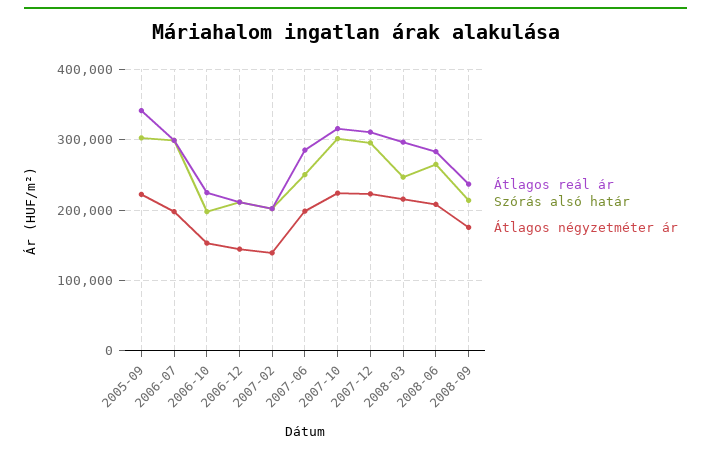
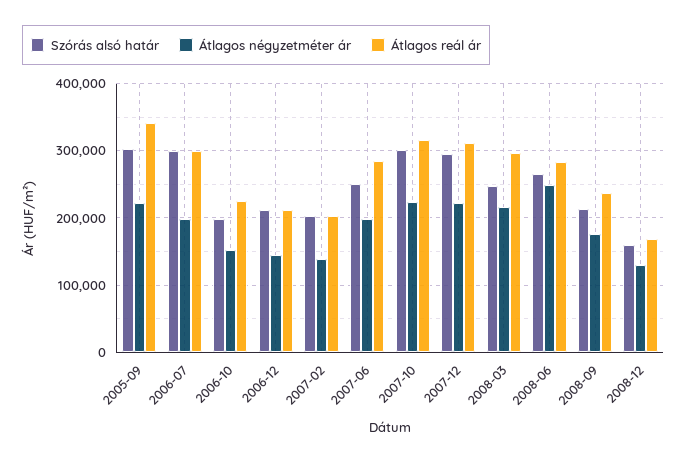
Átlagos négyzetméter ár, 2008-06: 210000 -> 250000
Szórás alsó határ, 2008-12: none -> 160000
Átlagos négyzetméter ár, 2008-12: none -> 130000
Átlagos reál ár, 2008-12: none -> 170000

